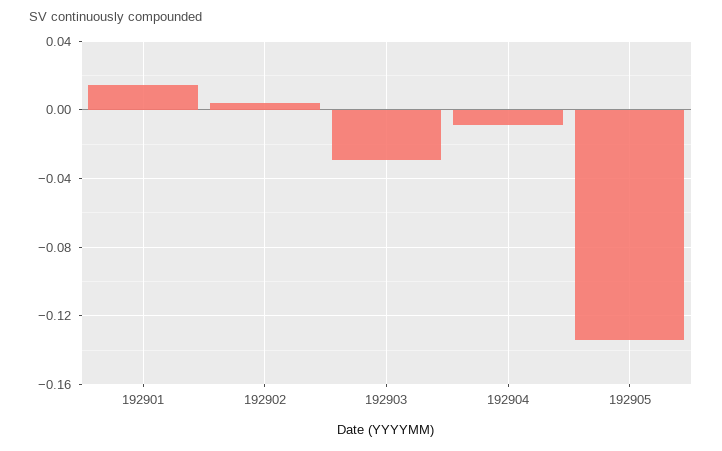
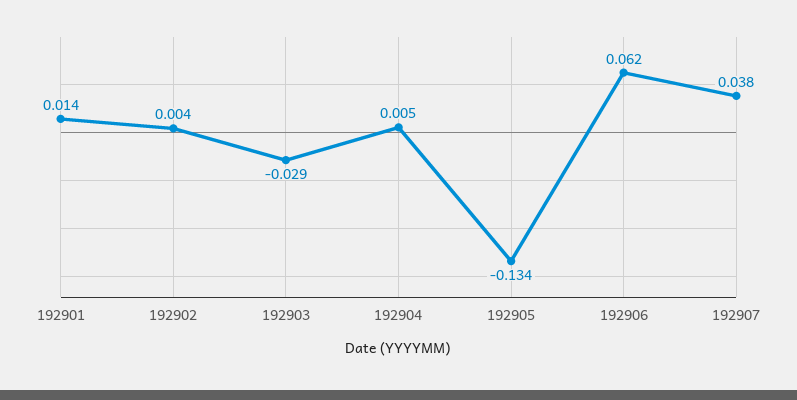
192904: -0.01 -> 0.005
192906: none -> 0.062
192907: none -> 0.038

